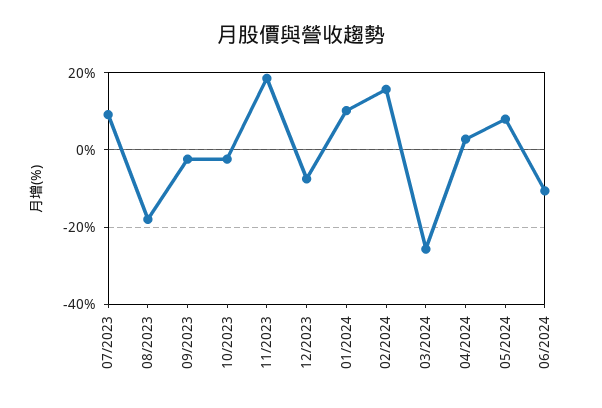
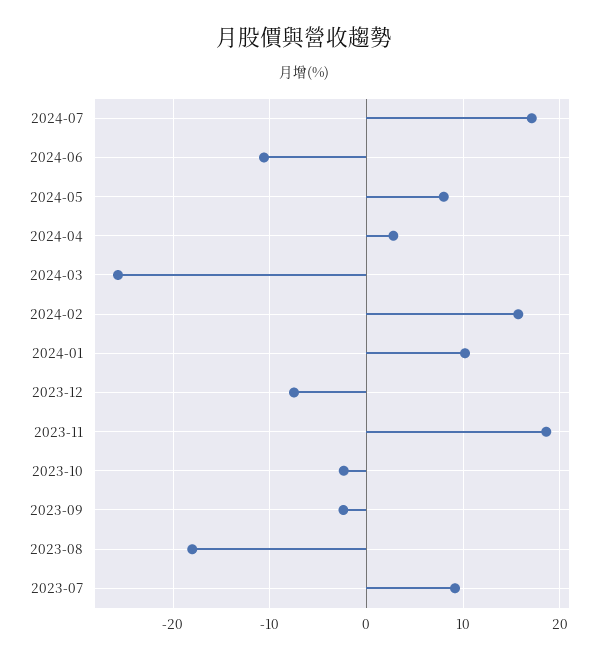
2024-07: none -> 17

